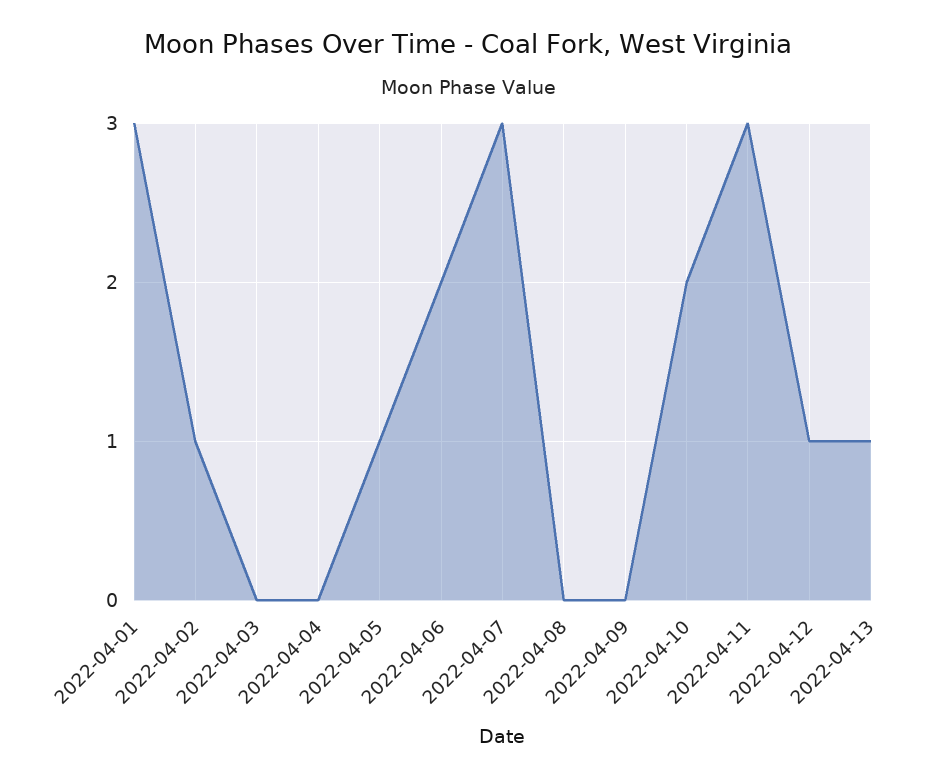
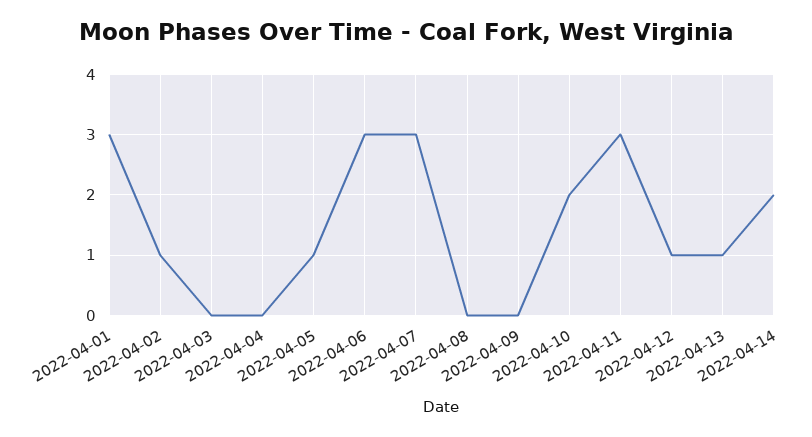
2022-04-06: 2 -> 3
2022-04-14: none -> 2

